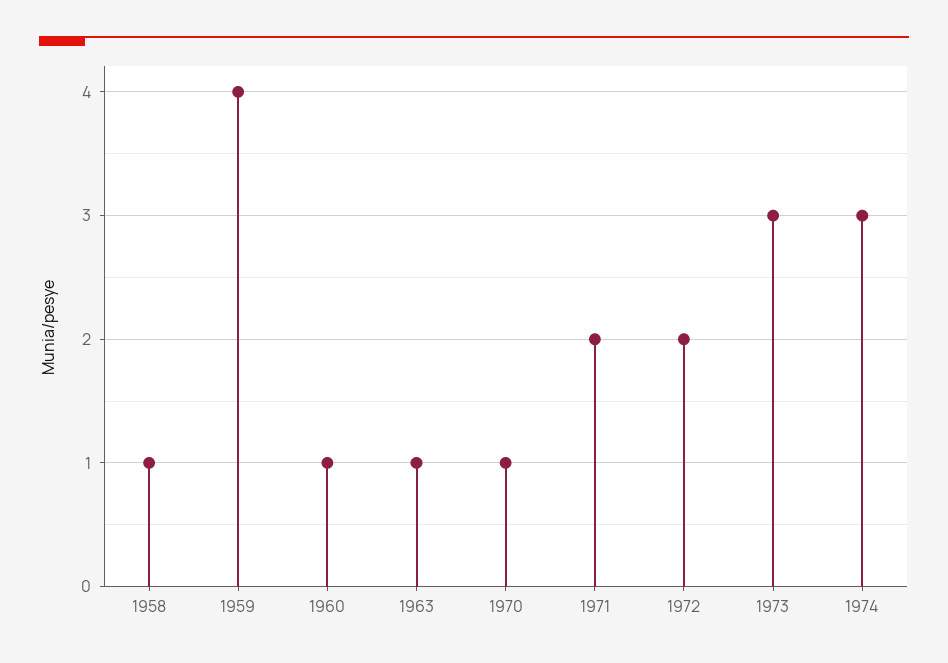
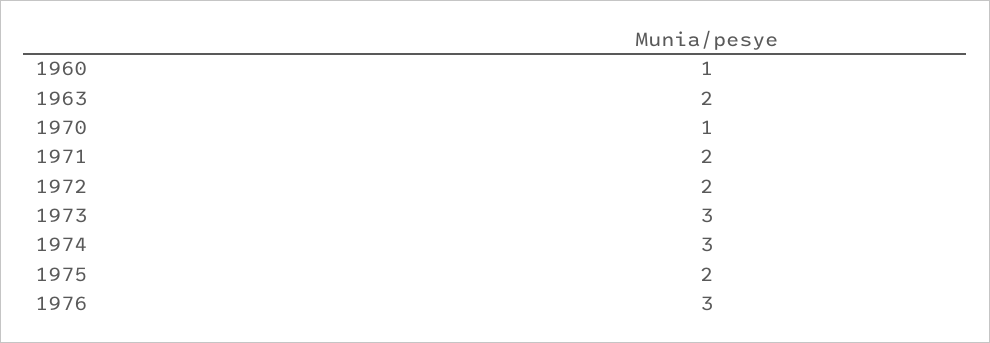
1958: 1 -> none
1959: 4 -> none
1963: 1 -> 2
1975: none -> 2
1976: none -> 3

